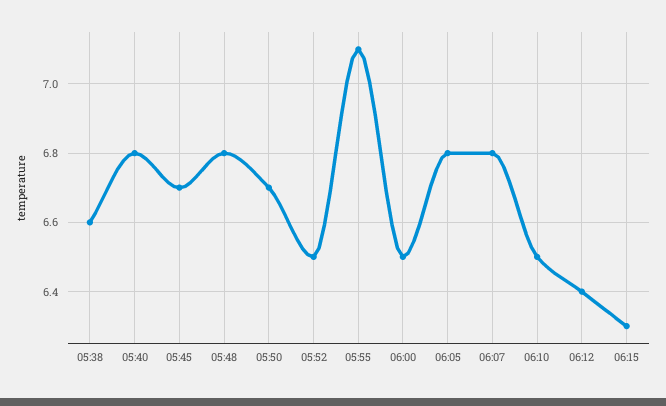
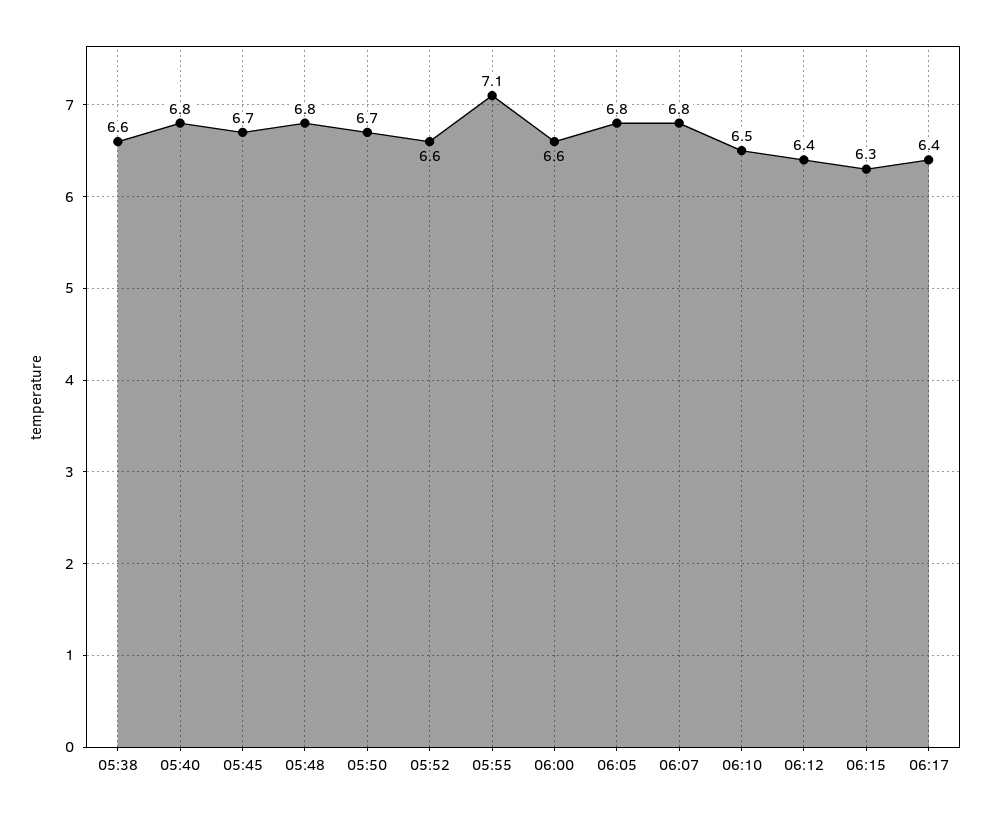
05:52: 6.5 -> 6.6
06:00: 6.5 -> 6.6
06:17: none -> 6.4

